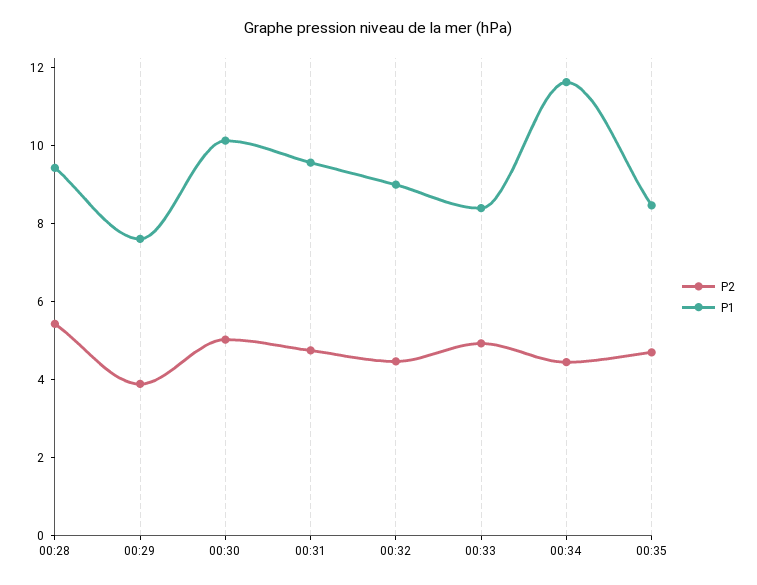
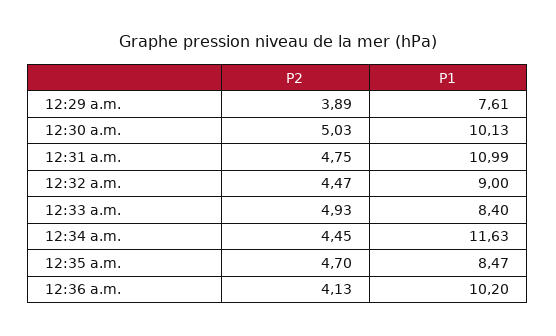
P2, 00:28: 5.5 -> none
P1, 00:28: 9.5 -> none
P1, 00:31: 9.5 -> 10.99
P2, 12:36 a.m.: none -> 4.13
P1, 12:36 a.m.: none -> 10.2

